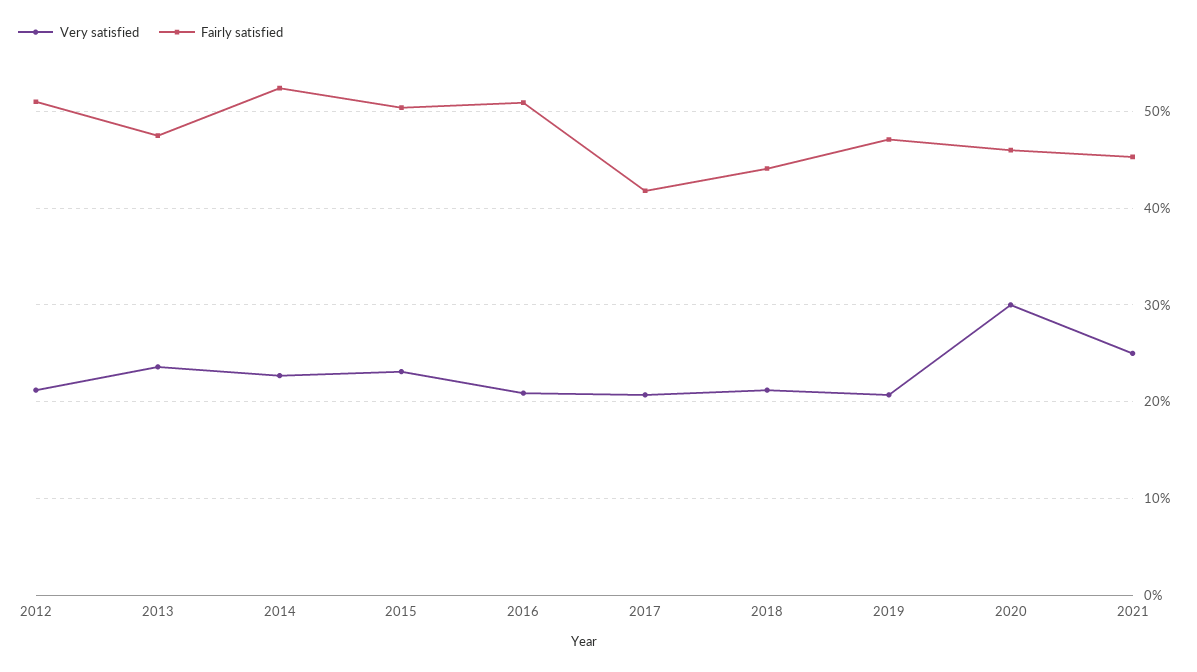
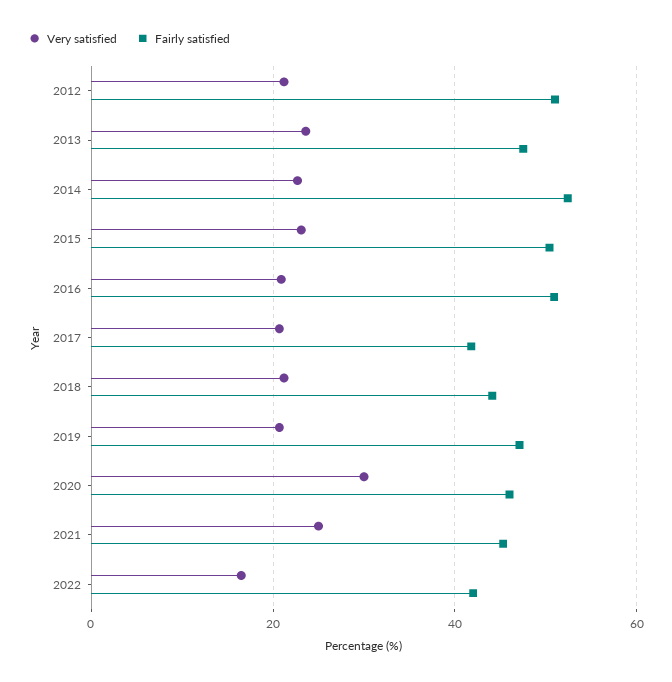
Very satisfied, 2022: none -> 16
Fairly satisfied, 2022: none -> 42

